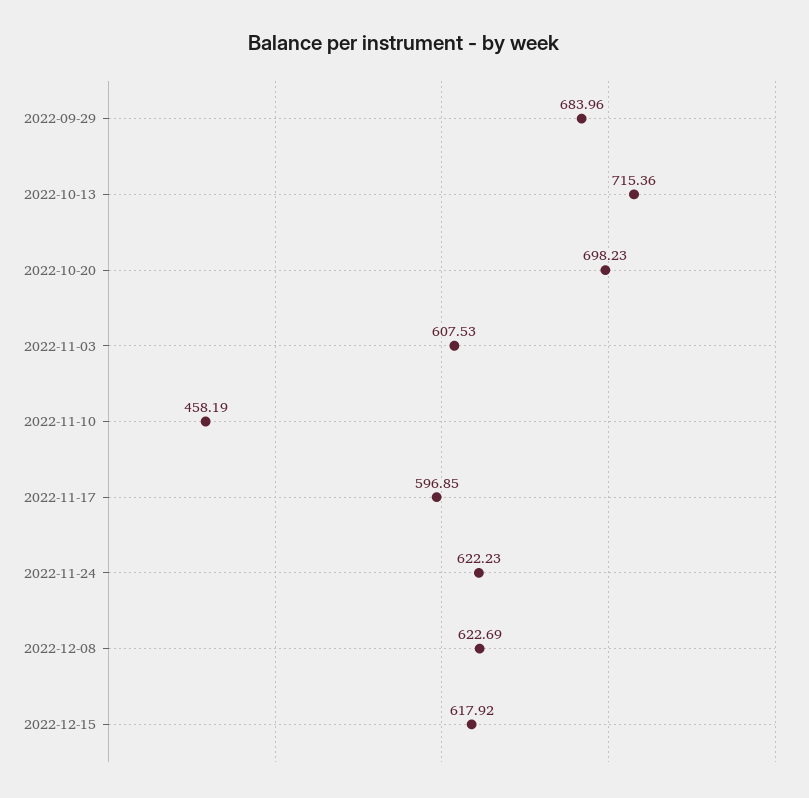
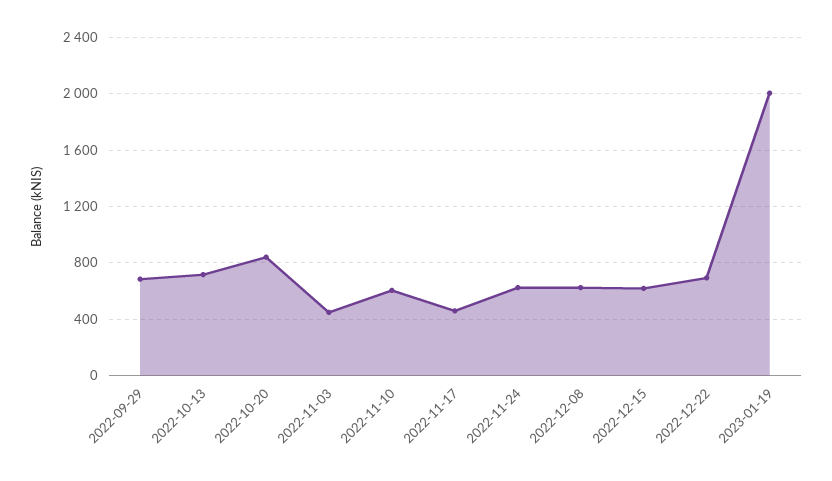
2022-10-20: 698.23 -> 850
2022-11-03: 607.53 -> 450
2022-11-10: 458.19 -> 600
2022-11-17: 596.85 -> 450
2022-12-22: none -> 700
2023-01-19: none -> 2000

